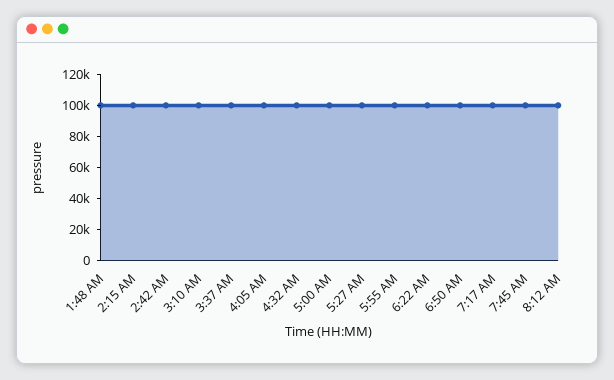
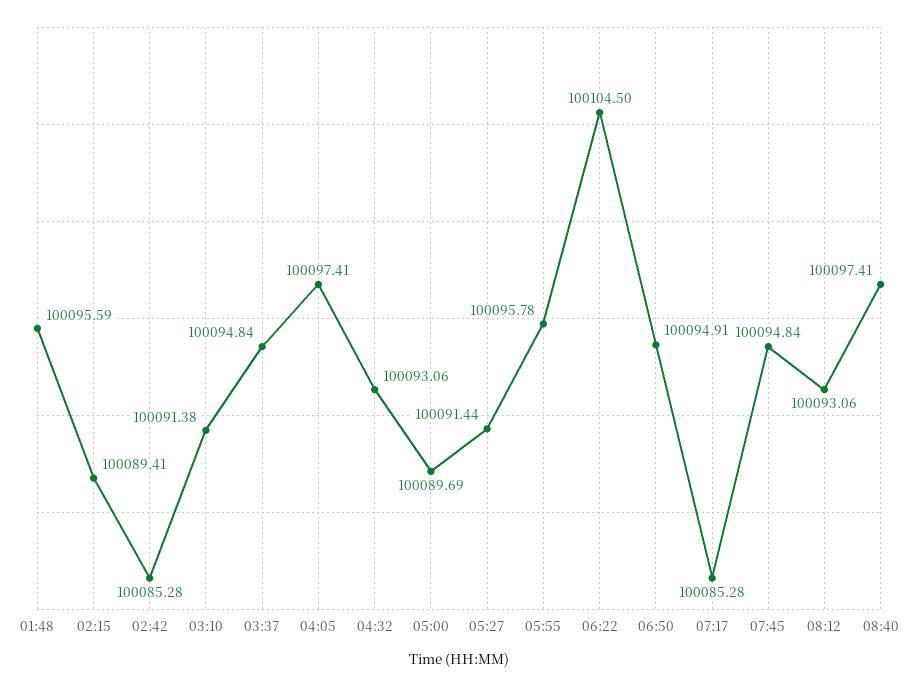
08:40: none -> 100097.41

